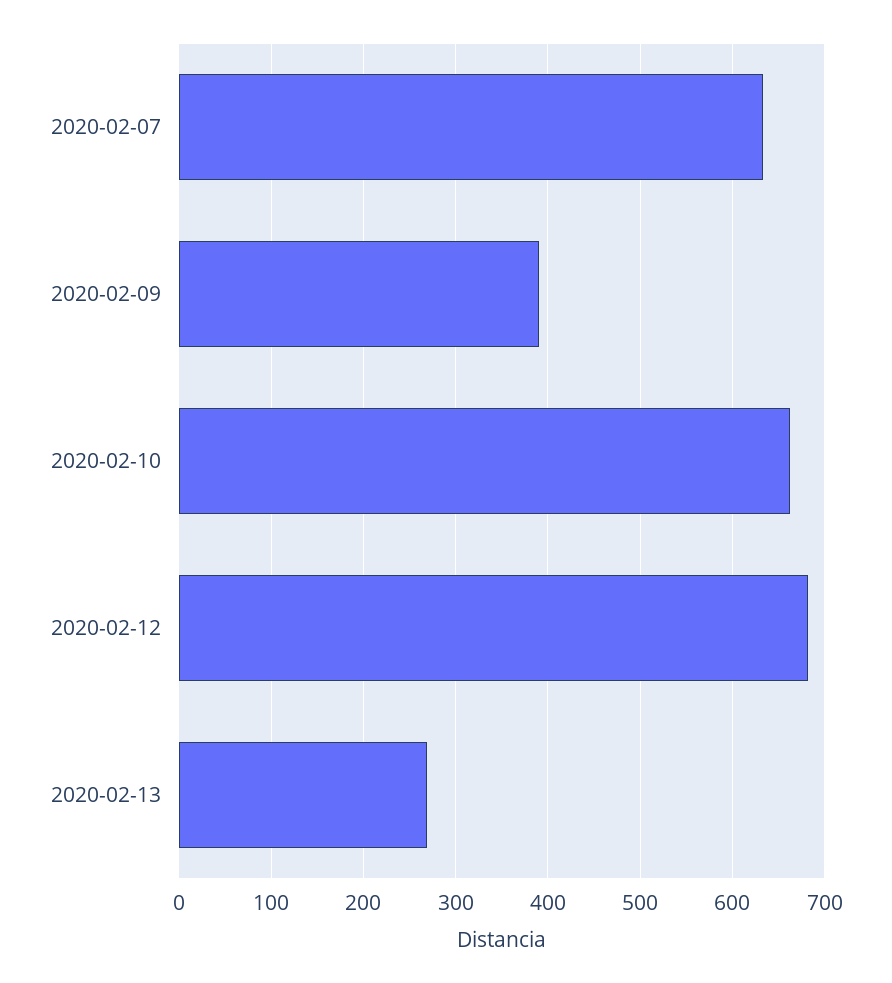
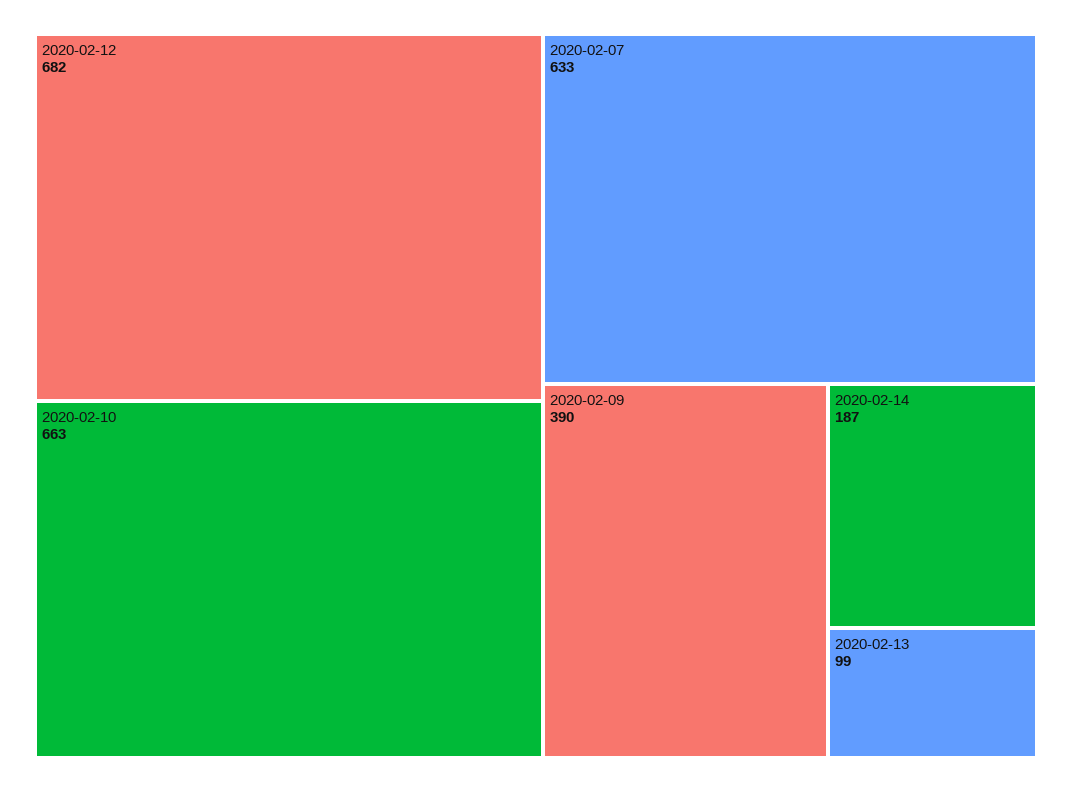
2020-02-13: 270 -> 99
2020-02-14: none -> 187

